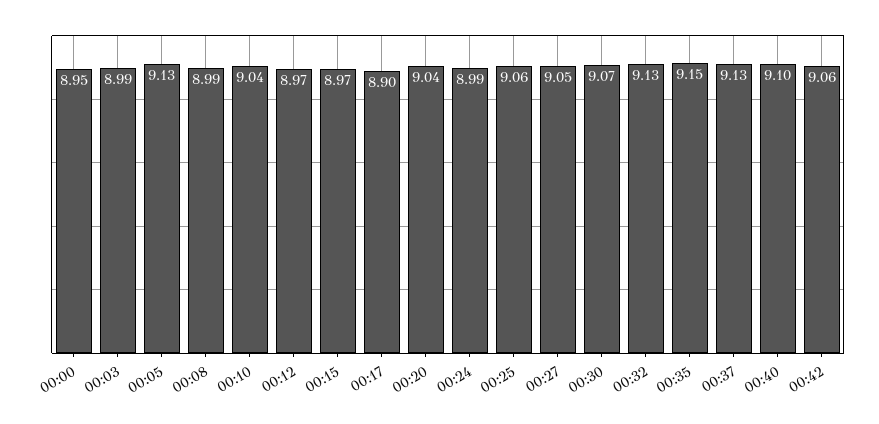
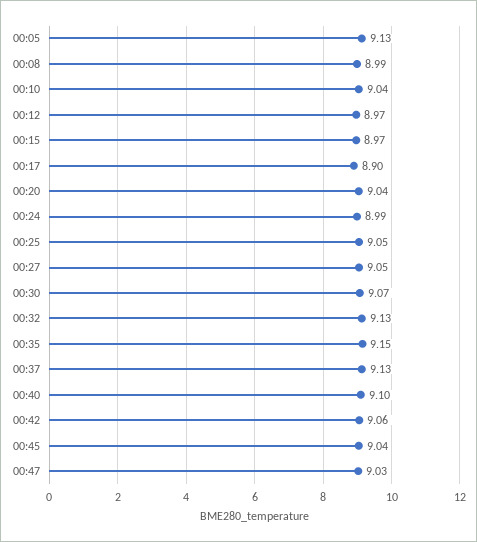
00:00: 8.95 -> none
00:03: 8.99 -> none
00:25: 9.06 -> 9.05
00:45: none -> 9.04
00:47: none -> 9.03

